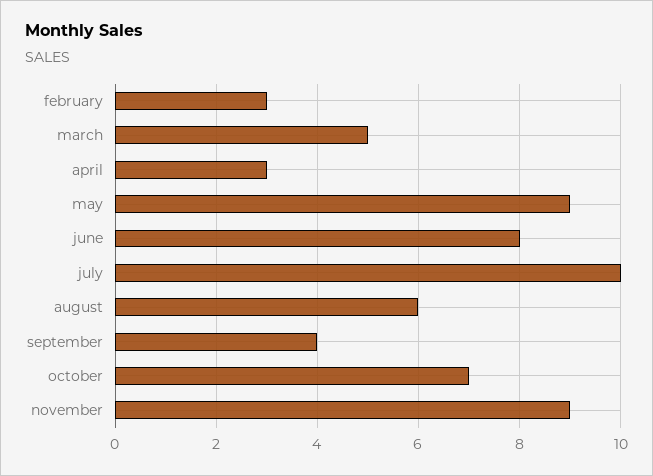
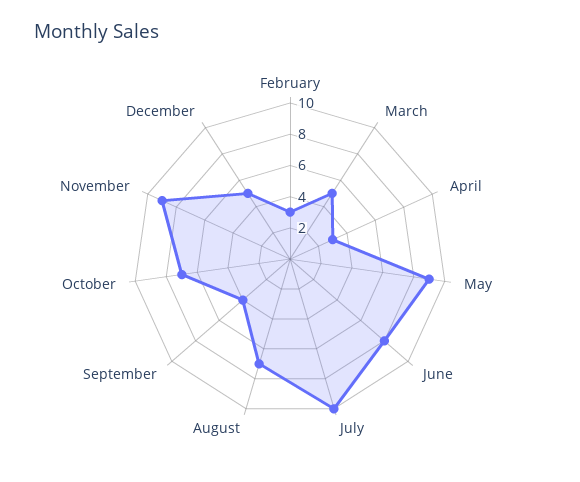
august: 6 -> 7
December: none -> 5

